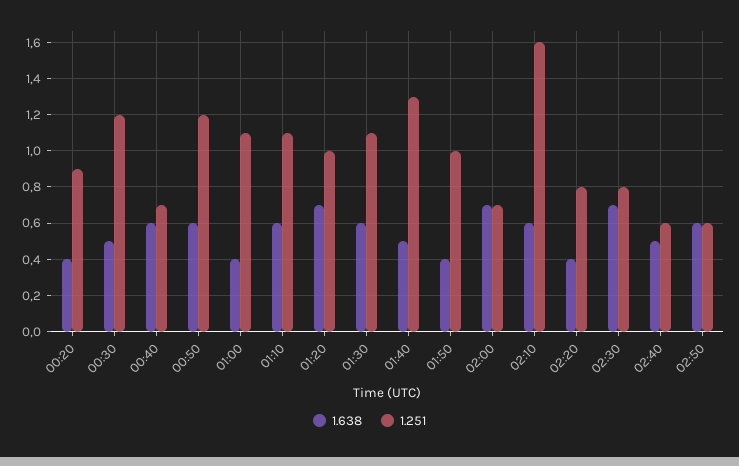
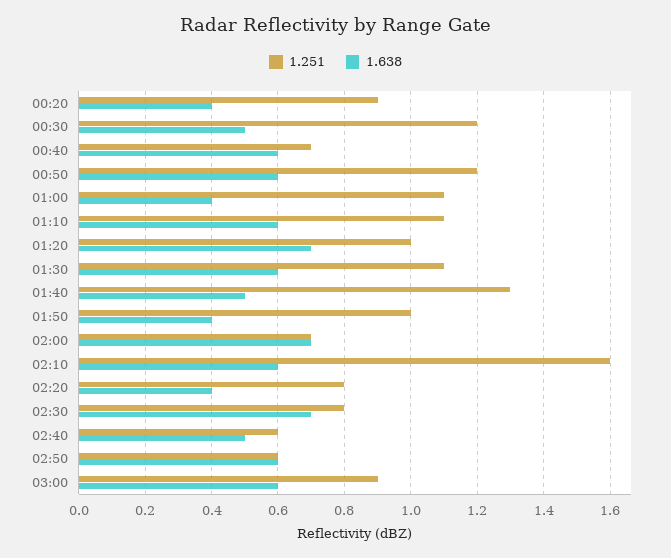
1.251, 03:00: none -> 0.9
1.638, 03:00: none -> 0.6

